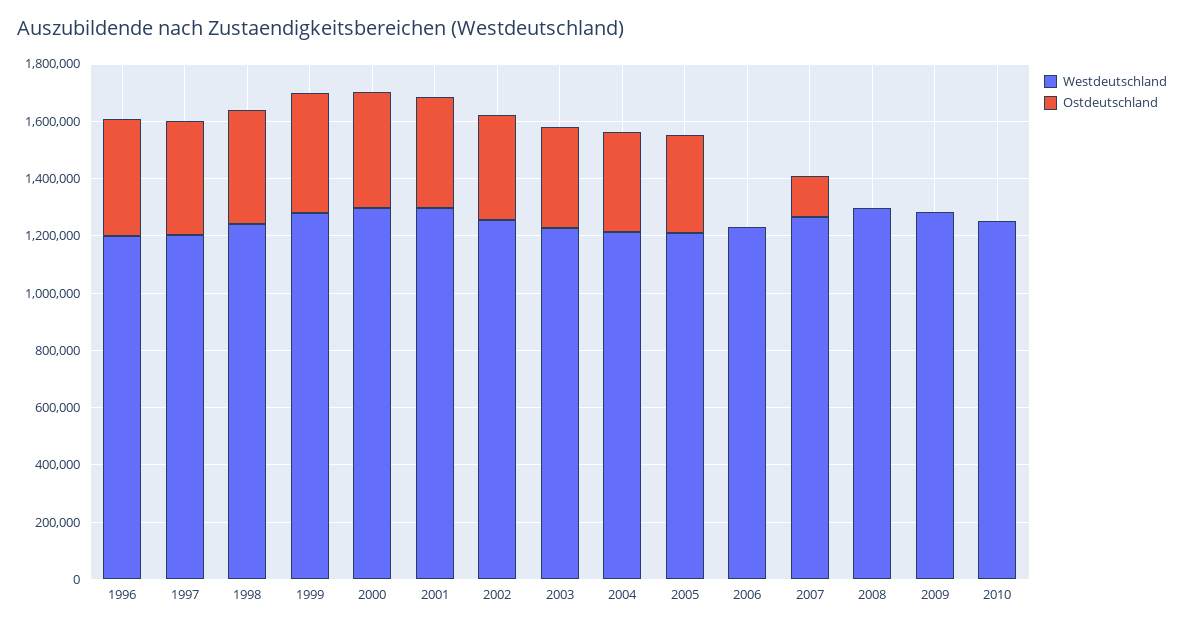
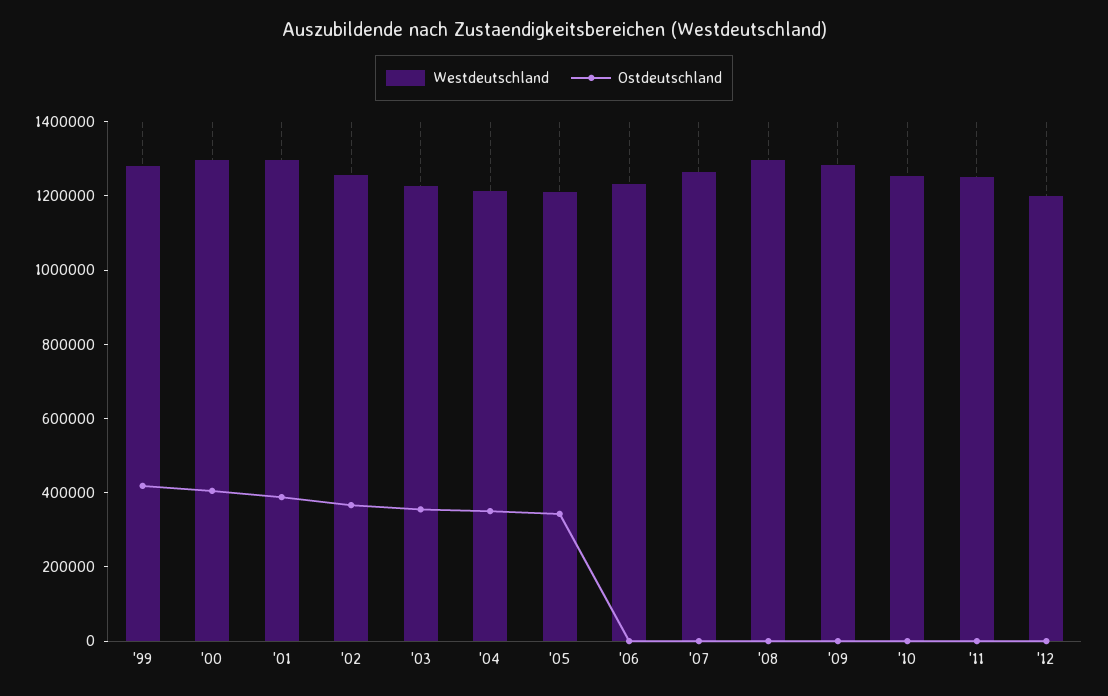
Westdeutschland, 1996: 1200000 -> none
Ostdeutschland, 1996: 400000 -> none
Westdeutschland, 1997: 1200000 -> none
Ostdeutschland, 1997: 400000 -> none
Westdeutschland, 1998: 1250000 -> none
Ostdeutschland, 1998: 400000 -> none
Ostdeutschland, 2007: 150000 -> 0
Westdeutschland, '11: none -> 1250000
Ostdeutschland, '11: none -> 0
Westdeutschland, '12: none -> 1200000
Ostdeutschland, '12: none -> 0

